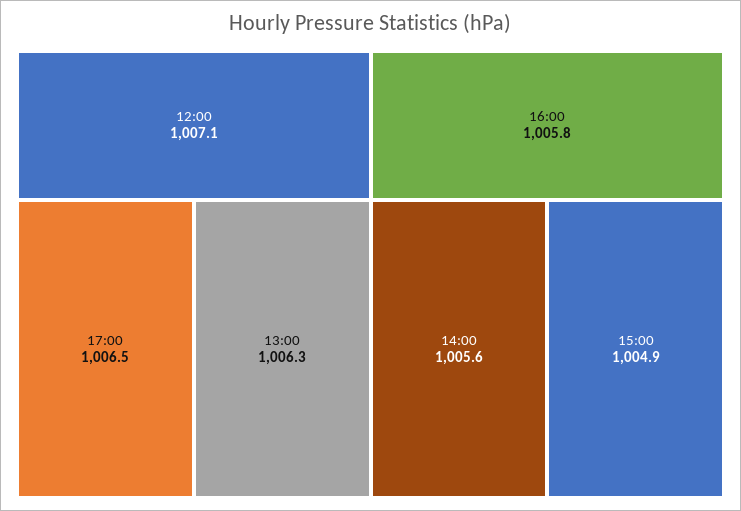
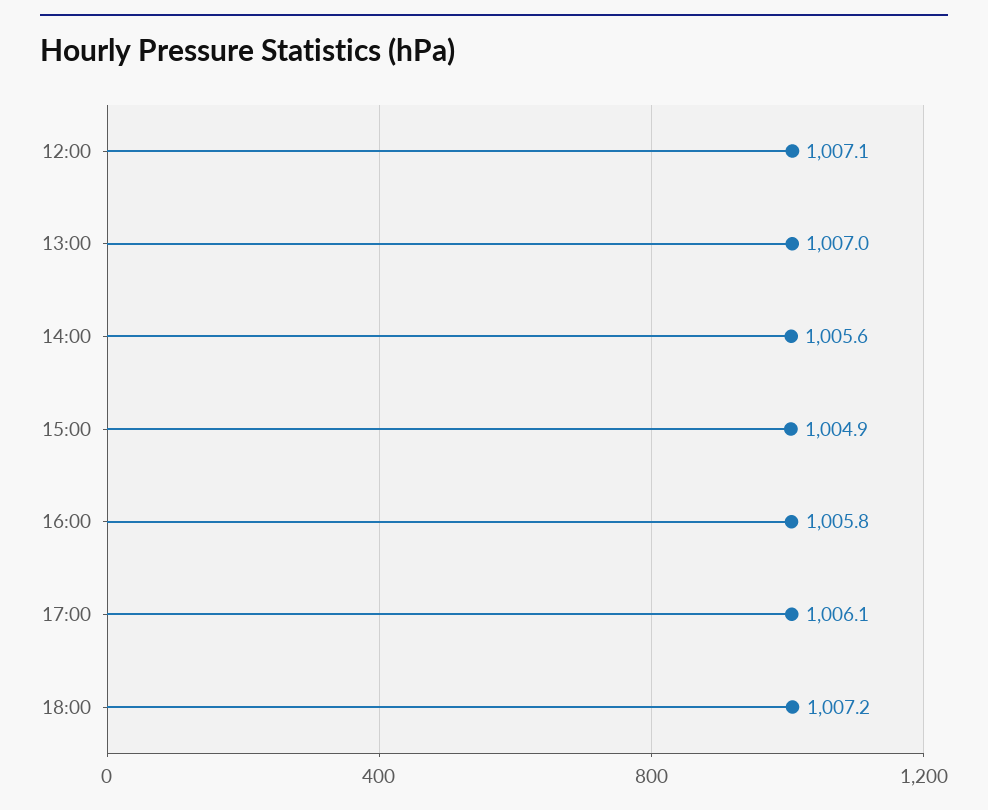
17:00: 1006.5 -> 1006.1
13:00: 1006.3 -> 1007
18:00: none -> 1007.2

